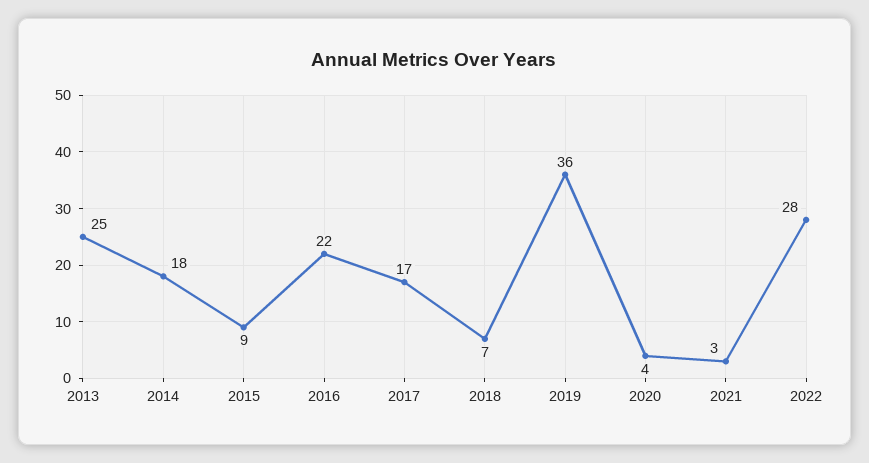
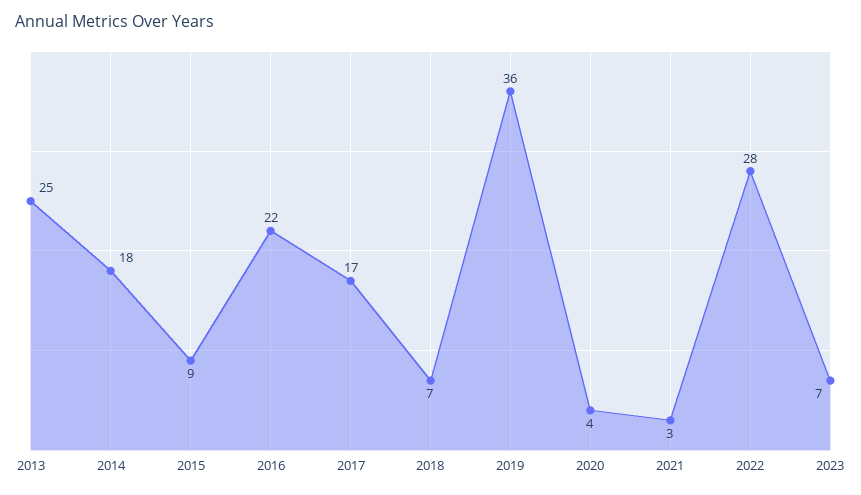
2023: none -> 7

